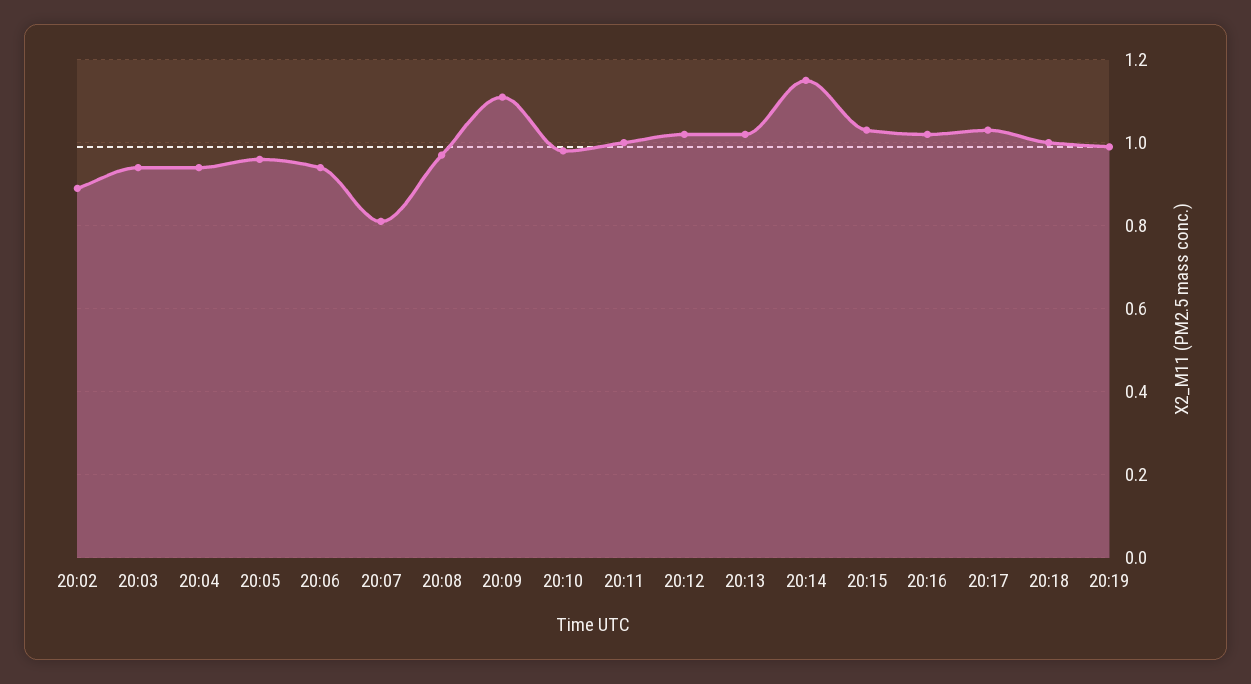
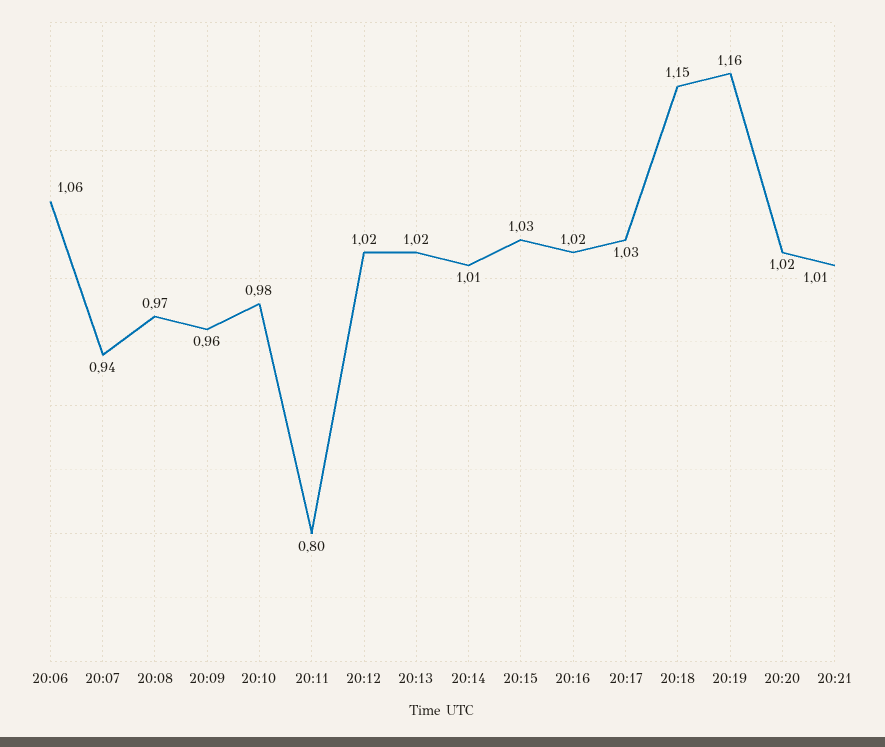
20:02: 0.9 -> none
20:03: 0.95 -> none
20:04: 0.95 -> none
20:05: 0.95 -> none
20:06: 0.95 -> 1.06
20:07: 0.8 -> 0.94
20:09: 1.1 -> 0.96
20:11: 1 -> 0.8
20:14: 1.15 -> 1.01
20:18: 1 -> 1.15
20:19: 1 -> 1.16
20:20: none -> 1.02
20:21: none -> 1.01

